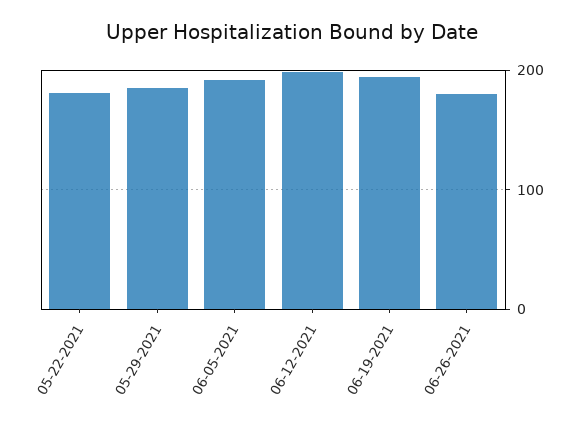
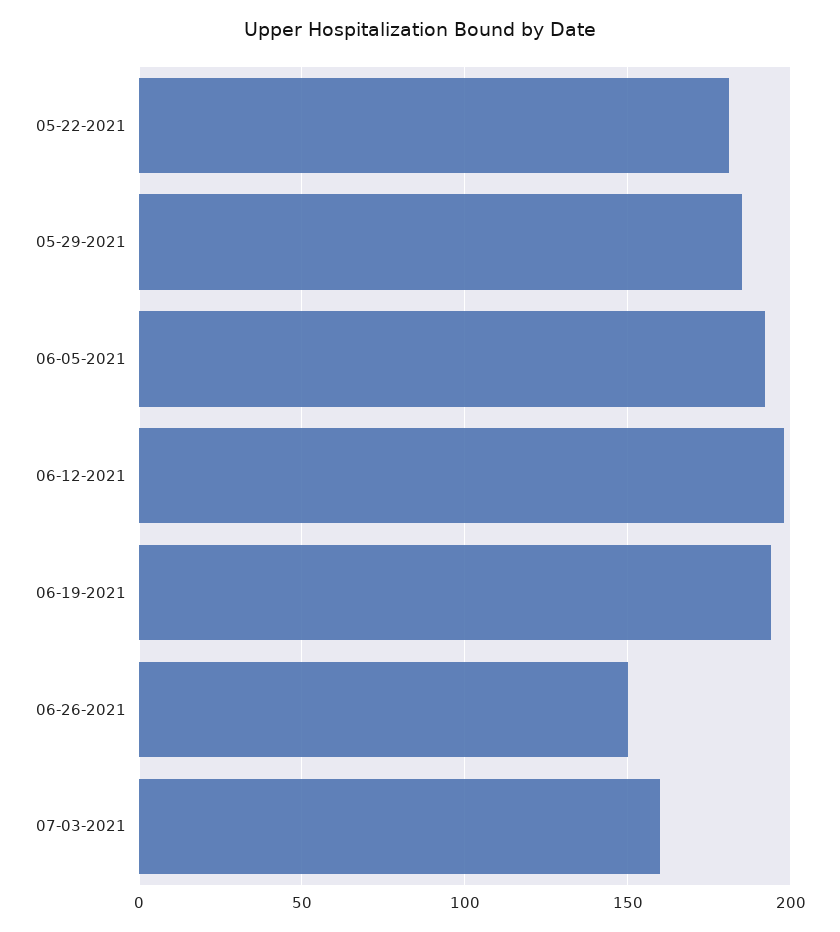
06-26-2021: 180 -> 150
07-03-2021: none -> 160

